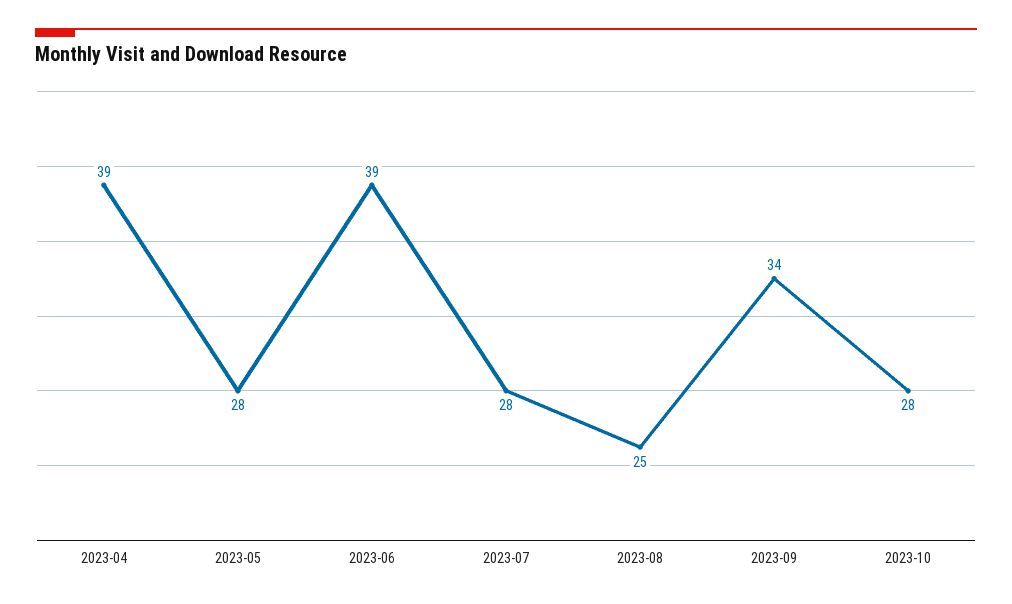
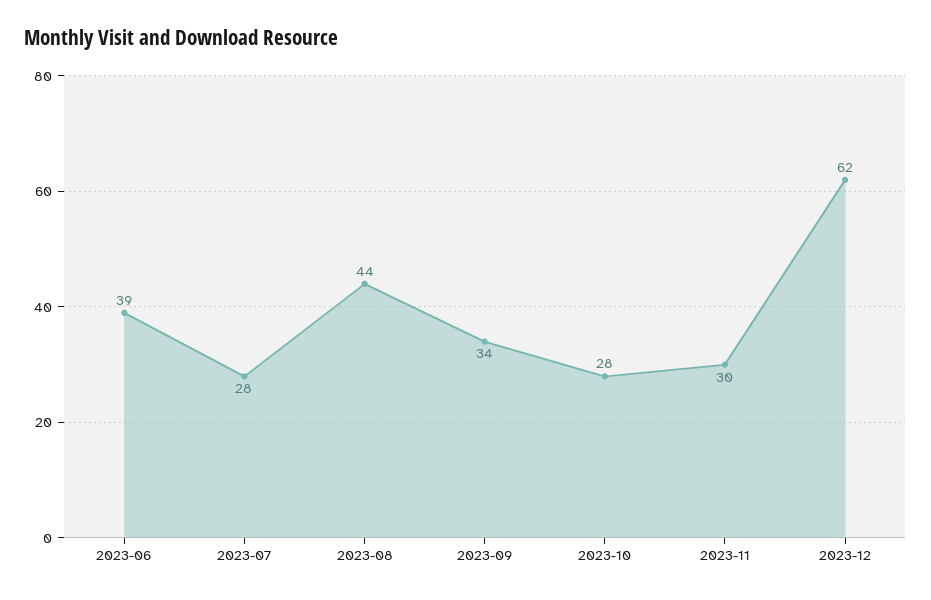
2023-04: 39 -> none
2023-05: 28 -> none
2023-08: 25 -> 44
2023-11: none -> 30
2023-12: none -> 62

